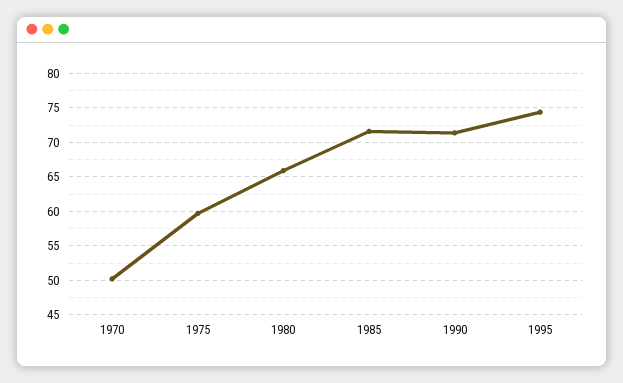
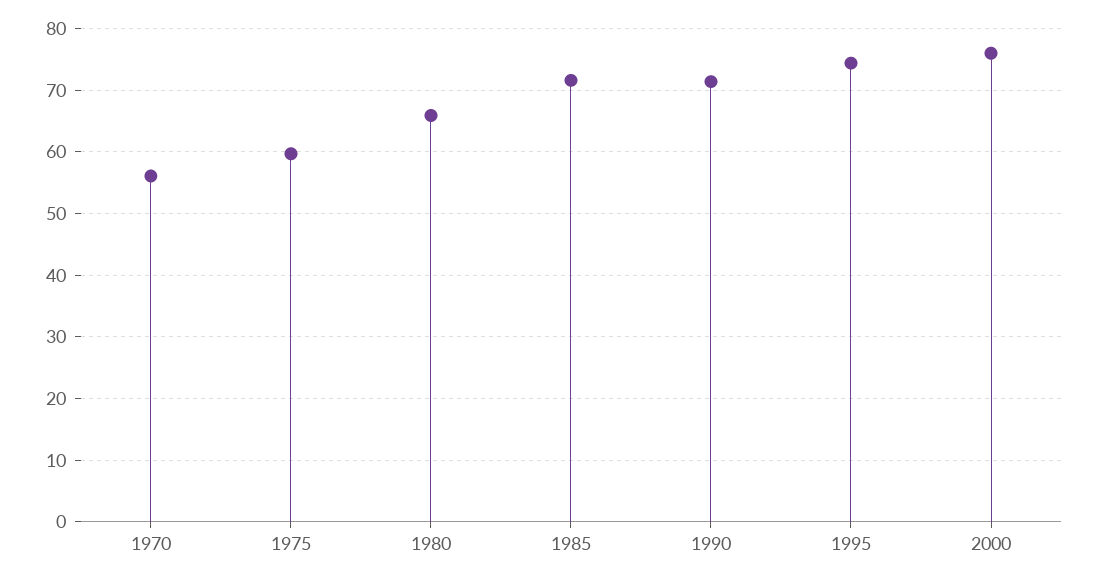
1970: 50 -> 56
2000: none -> 76

